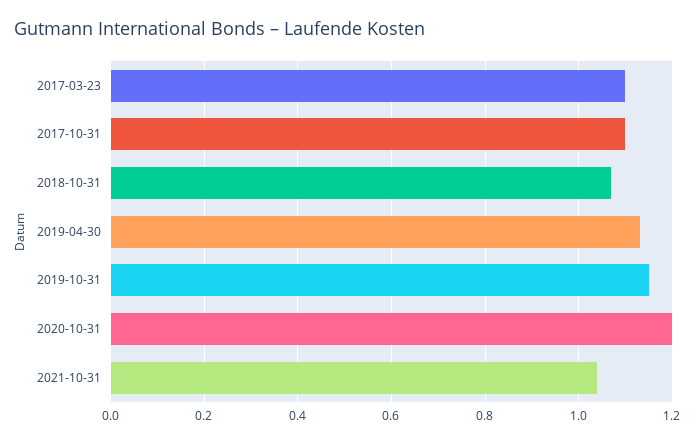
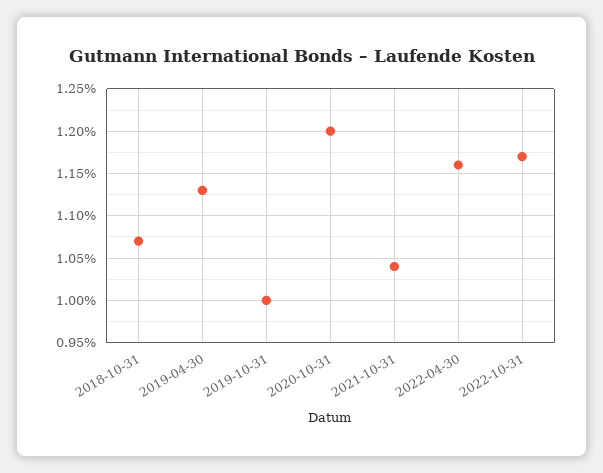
2017-03-23: 1.1 -> none
2017-10-31: 1.1 -> none
2019-10-31: 1.15 -> 1
2022-04-30: none -> 1.16
2022-10-31: none -> 1.17

